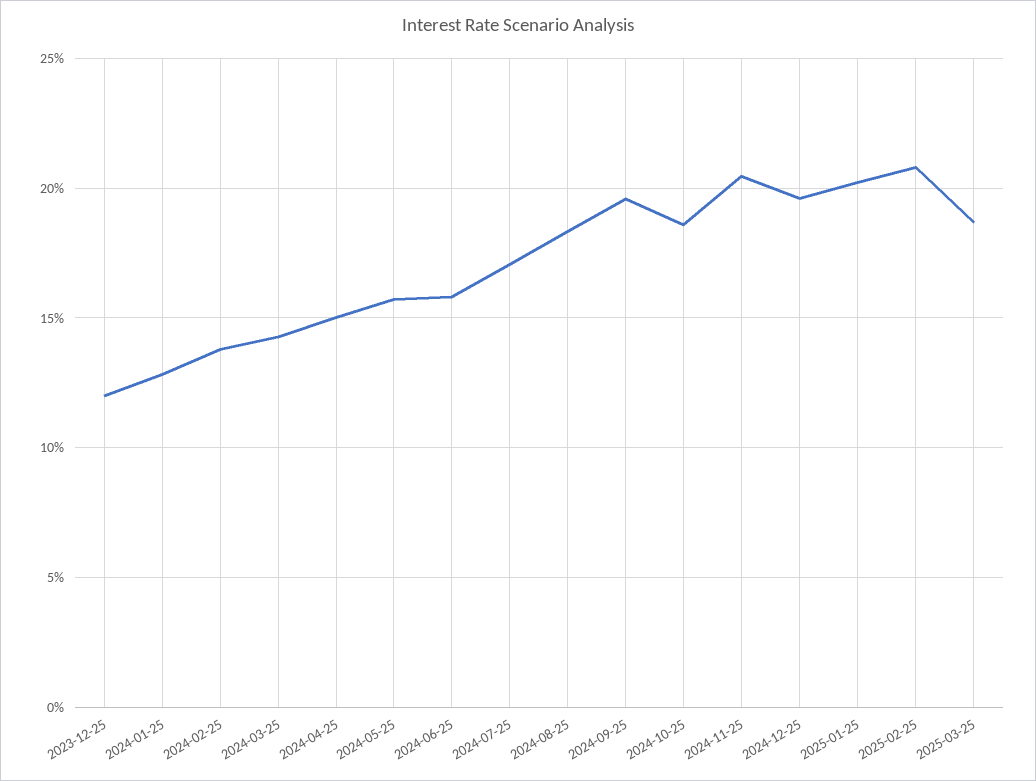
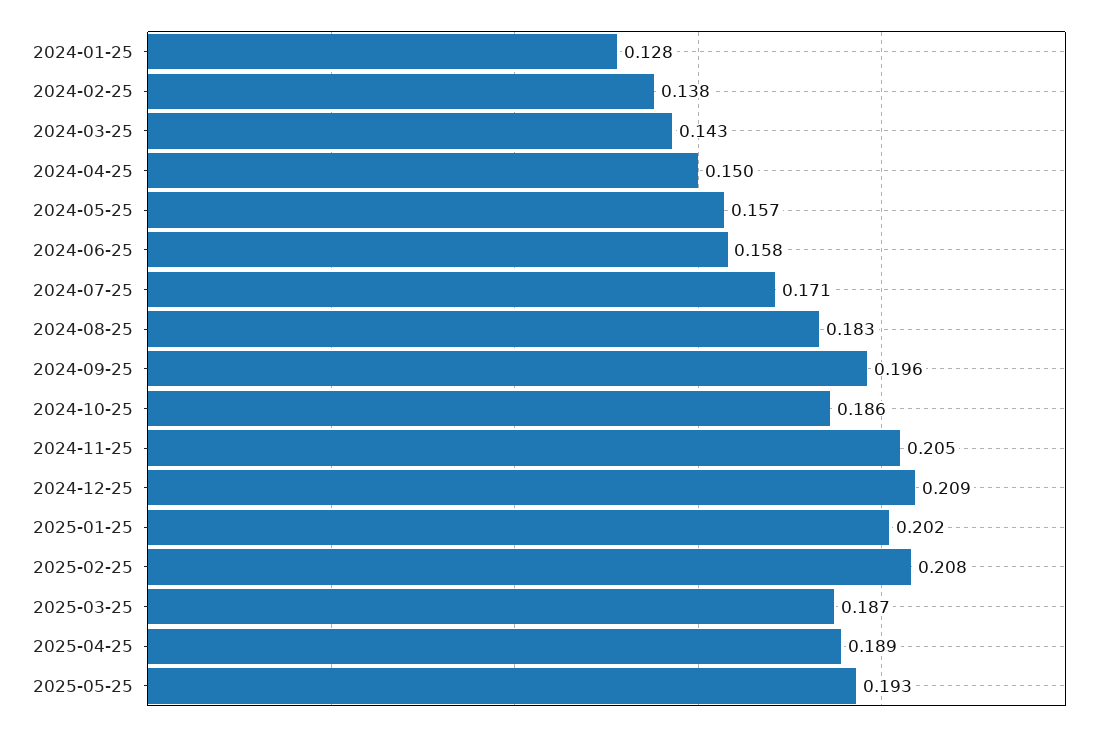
2023-12-25: 0.12 -> none
2024-12-25: 0.195 -> 0.209
2025-04-25: none -> 0.189
2025-05-25: none -> 0.193

